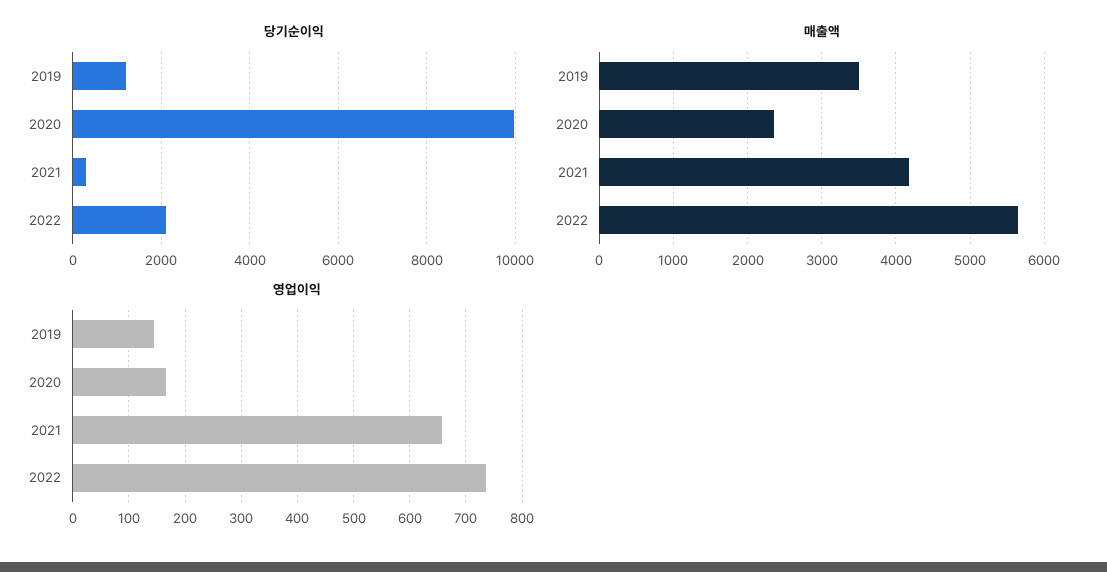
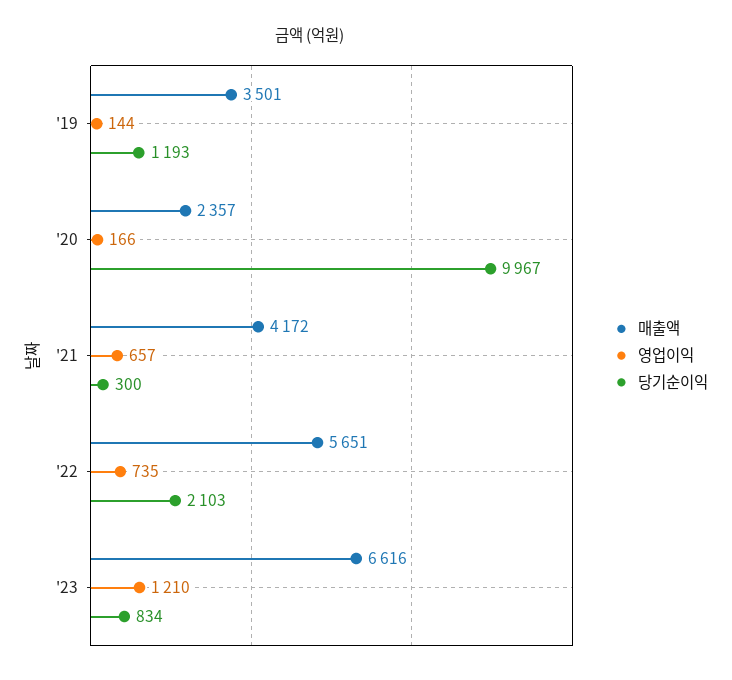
매출액, '23: none -> 6616
영업이익, '23: none -> 1210
당기순이익, '23: none -> 834

